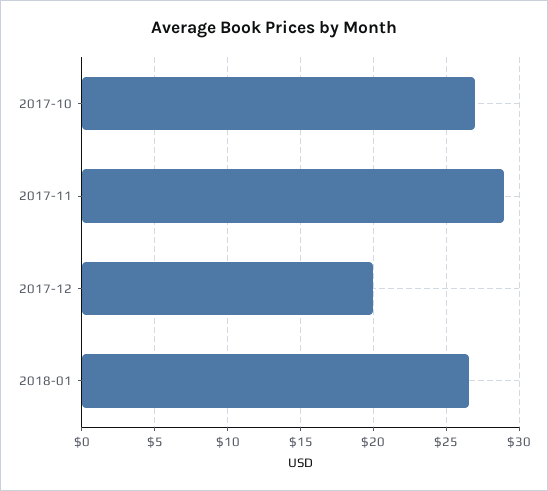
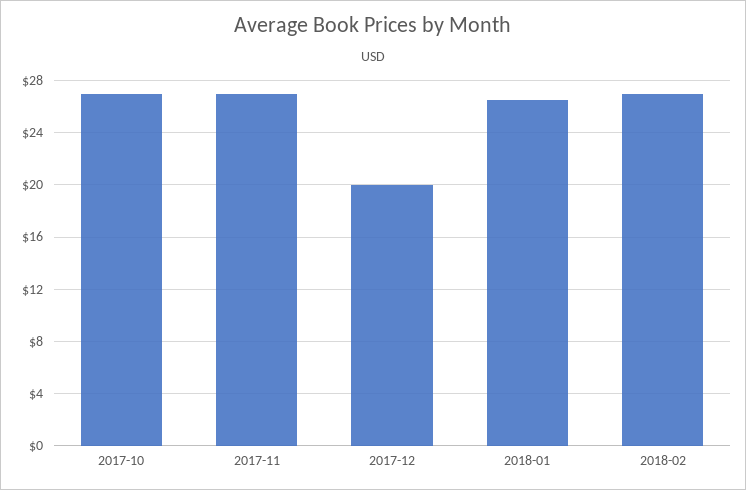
2017-11: 29 -> 27
2018-02: none -> 27

